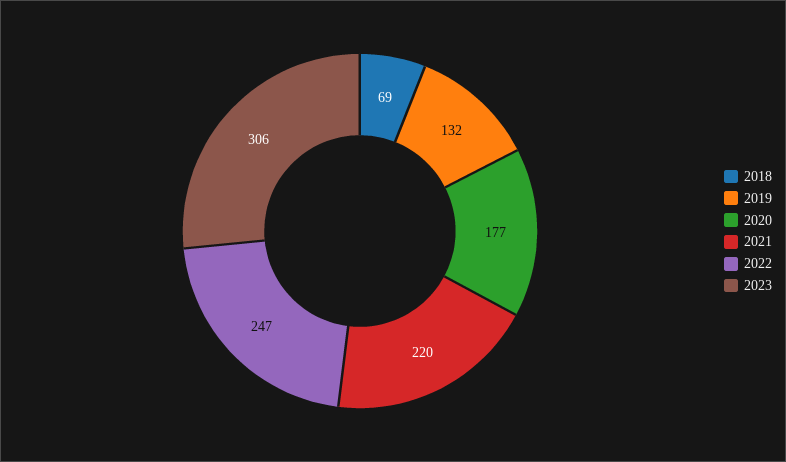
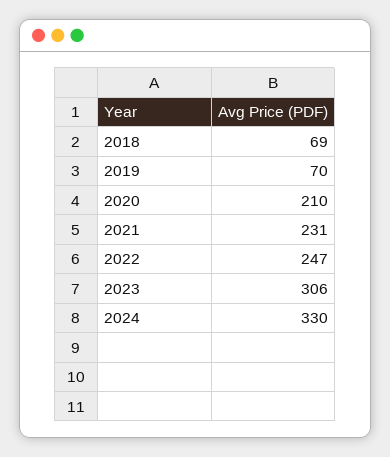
2019: 132 -> 70
2020: 177 -> 210
2021: 220 -> 231
2024: none -> 330

